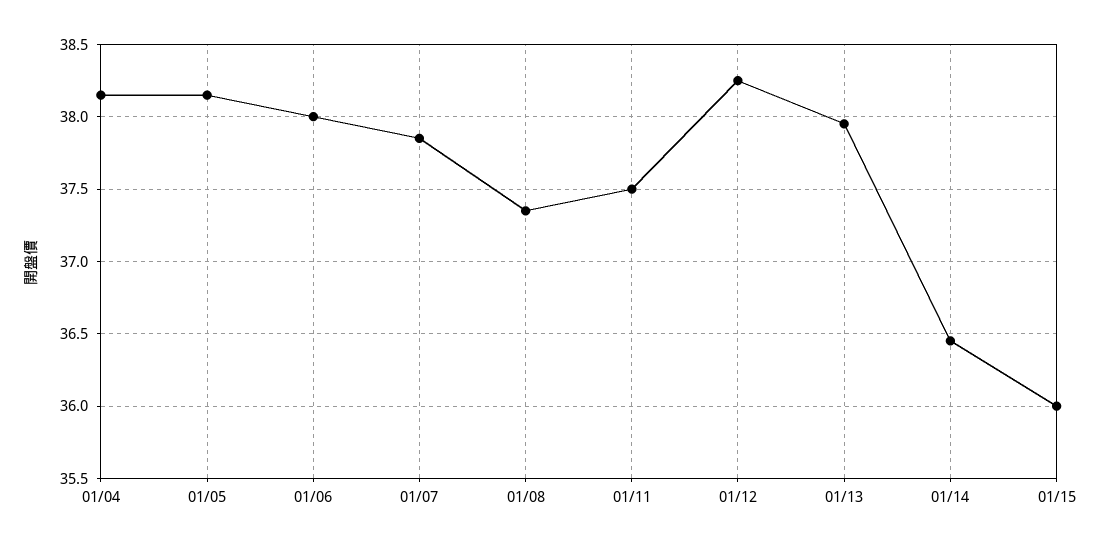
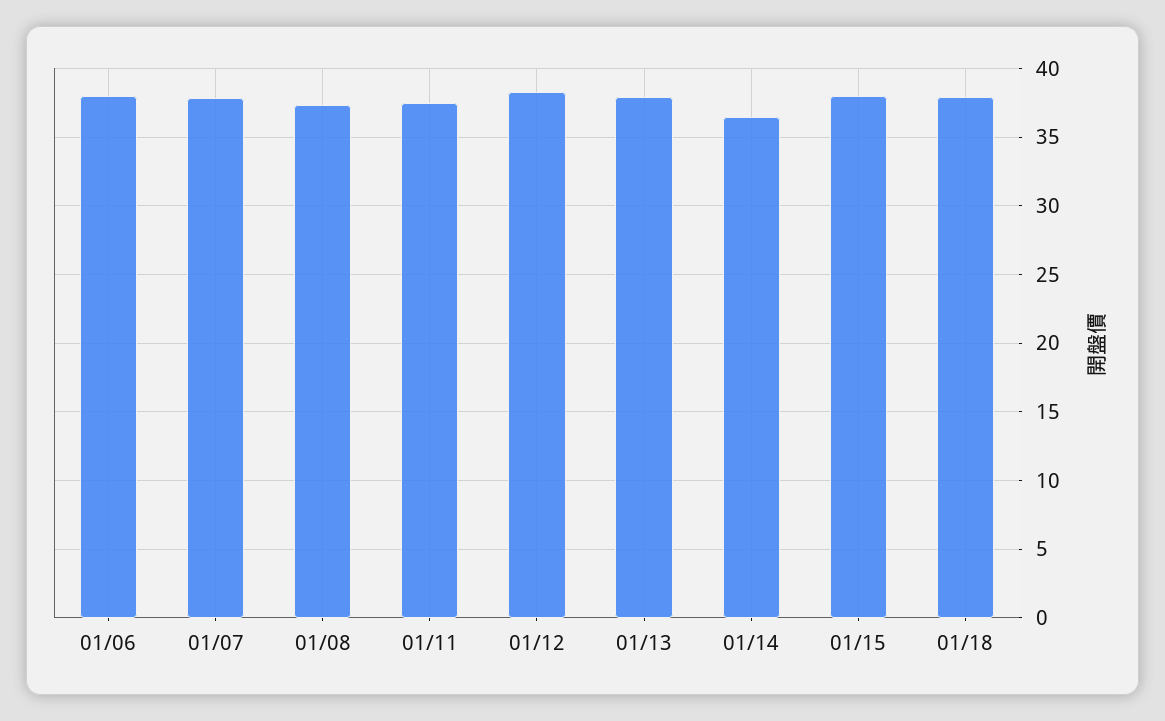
01/04: 38.15 -> none
01/05: 38.15 -> none
01/15: 36 -> 38
01/18: none -> 38

